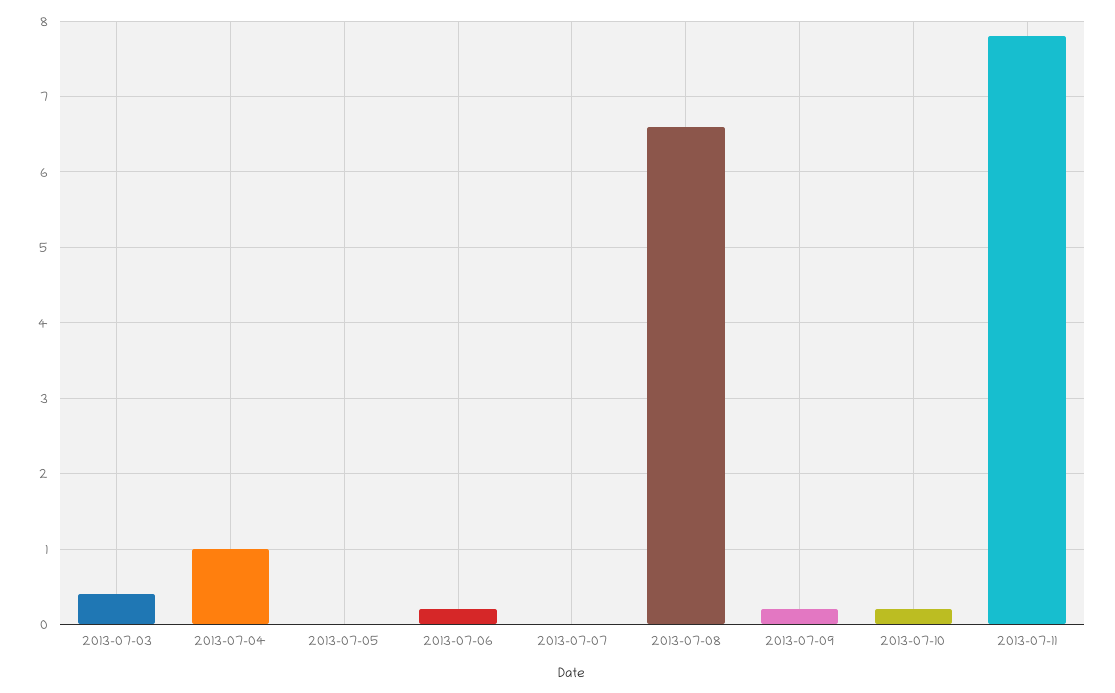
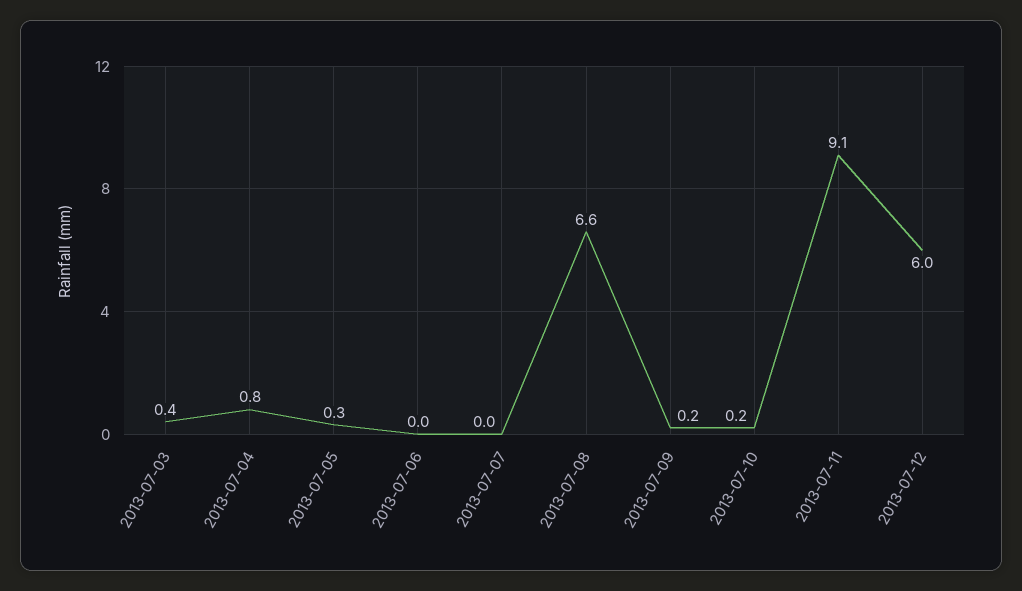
2013-07-04: 1 -> 0.8
2013-07-05: 0 -> 0.3
2013-07-06: 0.2 -> 0
2013-07-11: 7.8 -> 9.1
2013-07-12: none -> 6

